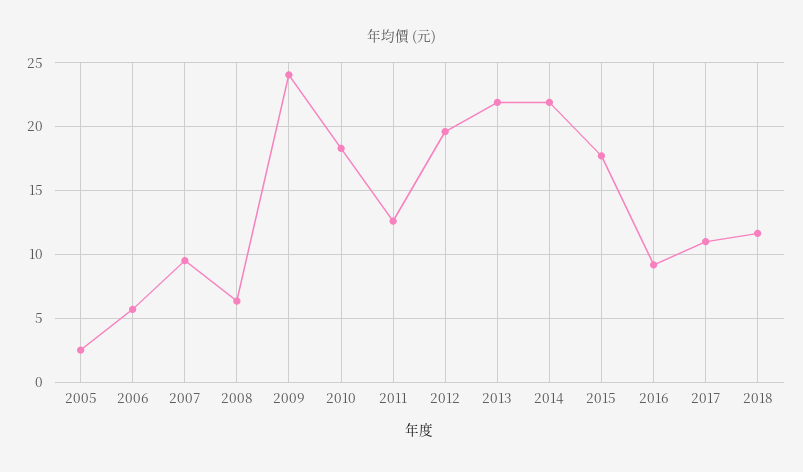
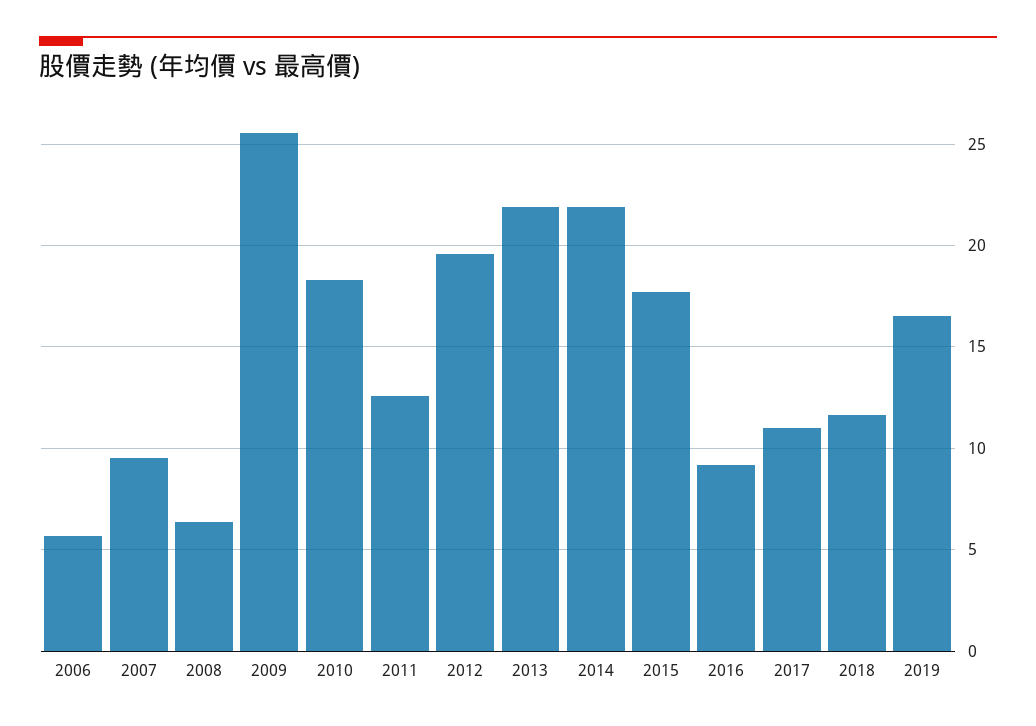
2005: 2.5 -> none
2009: 24 -> 25.5
2019: none -> 16.5

